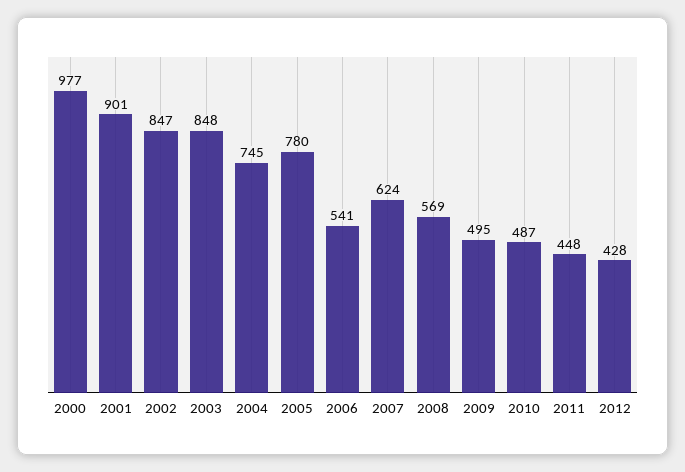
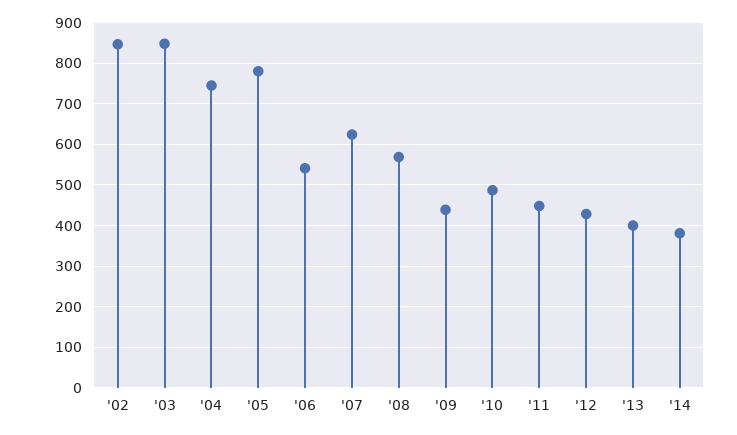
2000: 977 -> none
2001: 901 -> none
2009: 495 -> 440
'13: none -> 400
'14: none -> 380

